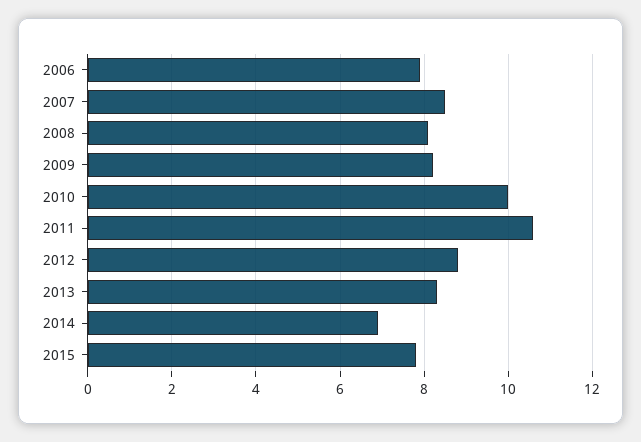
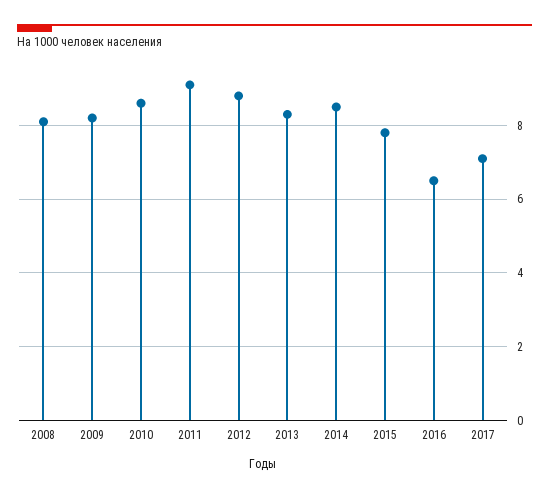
2006: 8 -> none
2007: 8.5 -> none
2010: 10 -> 8.5
2011: 10.5 -> 9
2014: 7 -> 8.5
2016: none -> 6.5
2017: none -> 7

